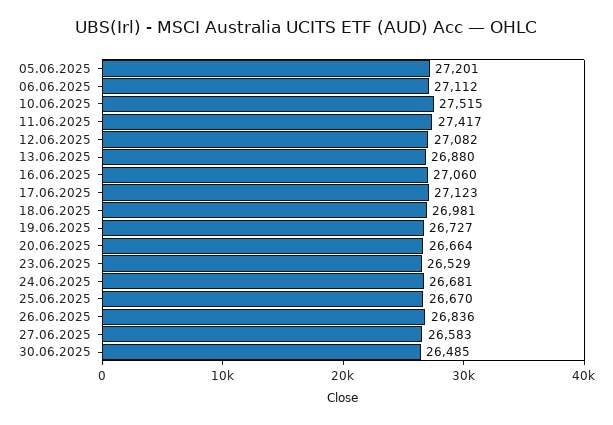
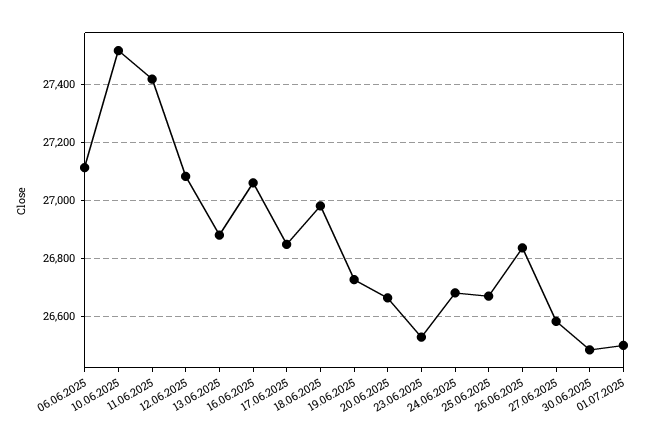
05.06.2025: 27201 -> none
17.06.2025: 27123 -> 26850
01.07.2025: none -> 26500

